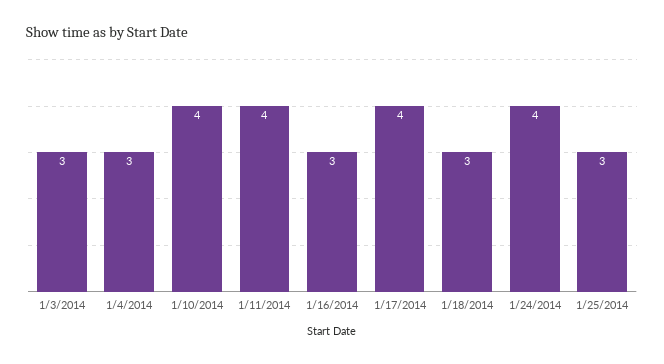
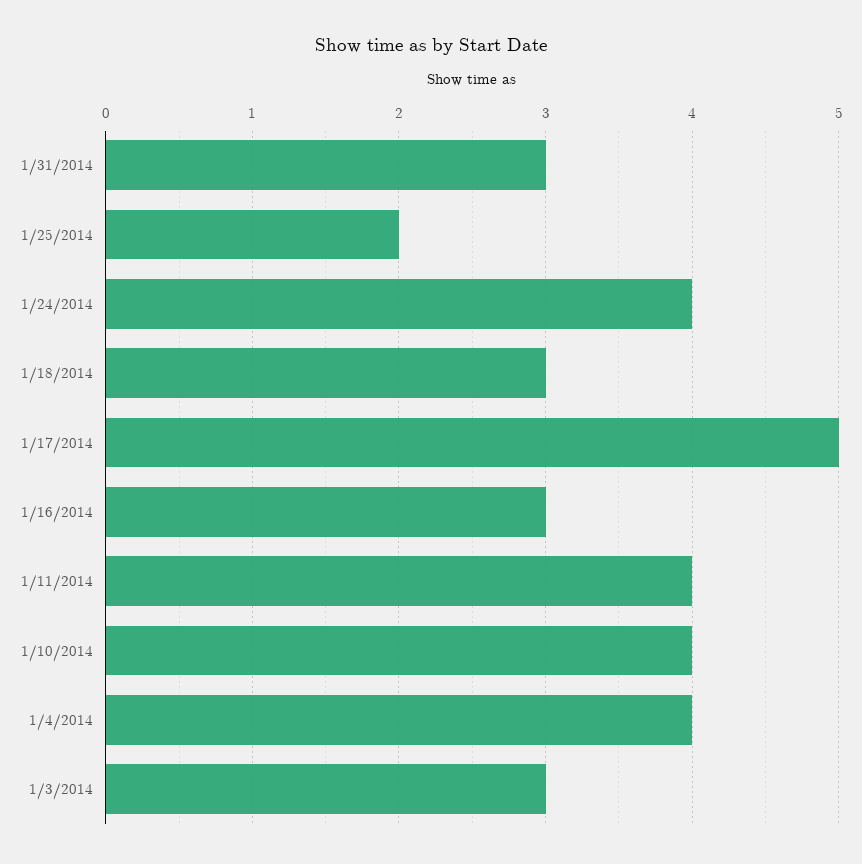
1/4/2014: 3 -> 4
1/17/2014: 4 -> 5
1/25/2014: 3 -> 2
1/31/2014: none -> 3

